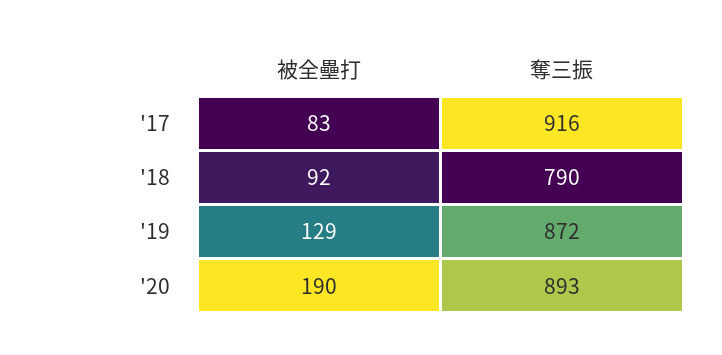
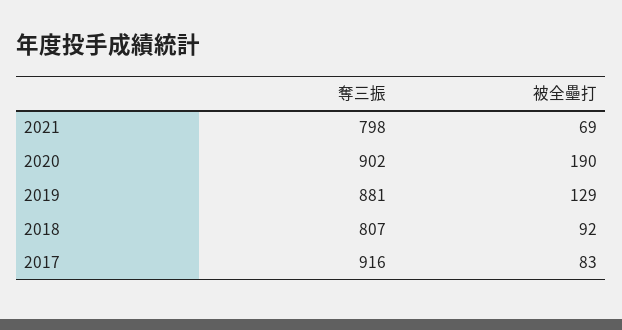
奪三振, '18: 790 -> 807
奪三振, '19: 872 -> 881
奪三振, '20: 893 -> 902
奪三振, 2021: none -> 798
被全壘打, 2021: none -> 69

